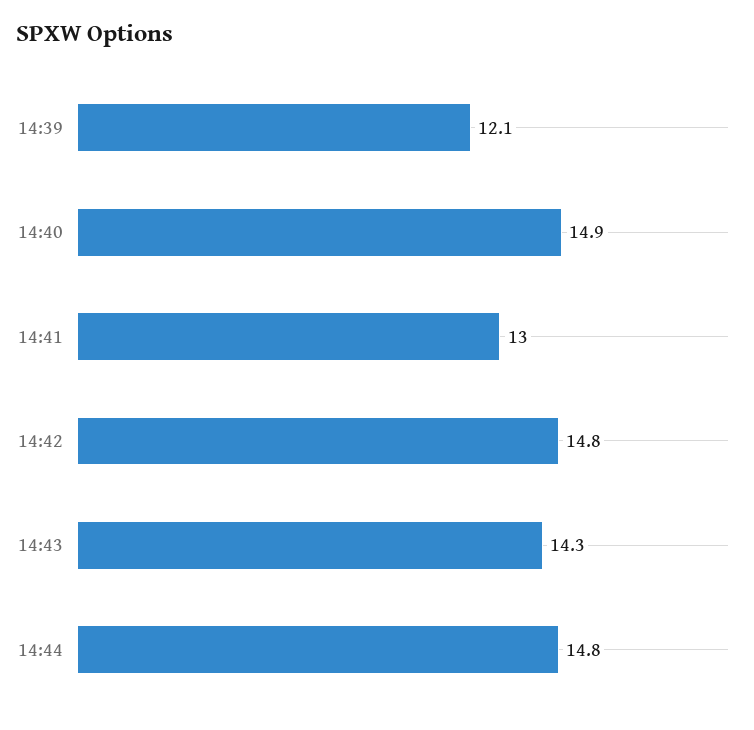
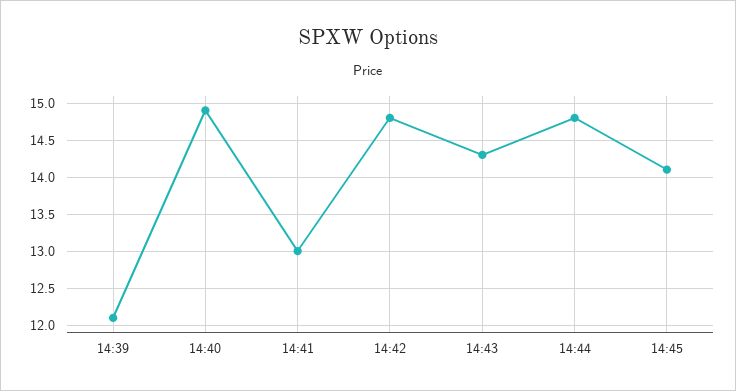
14:45: none -> 14.1

